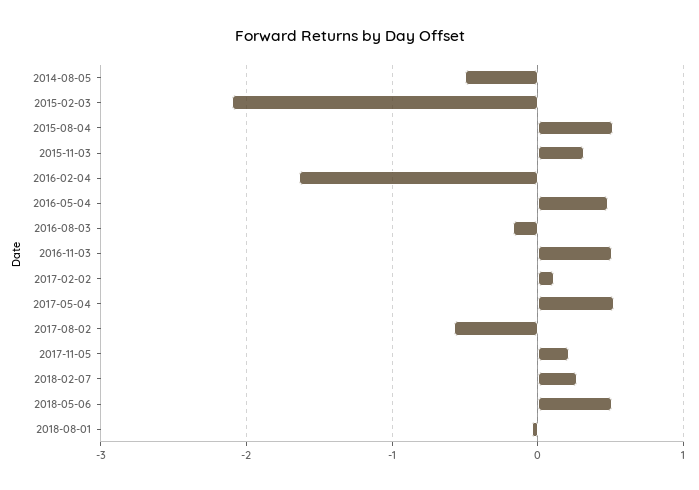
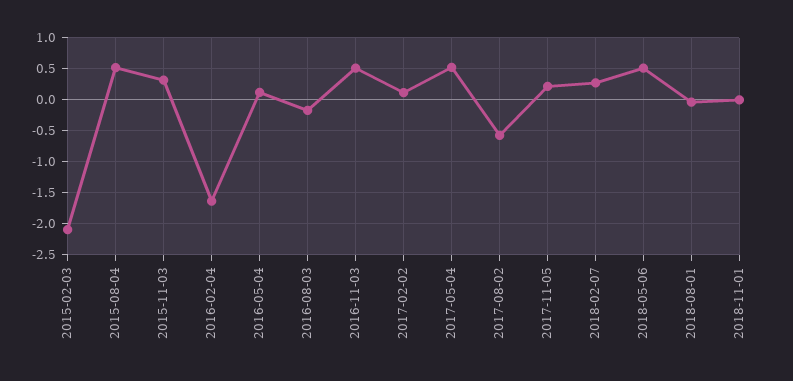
2014-08-05: -0.5 -> none
2016-05-04: 0.5 -> 0.1
2018-11-01: none -> 0

